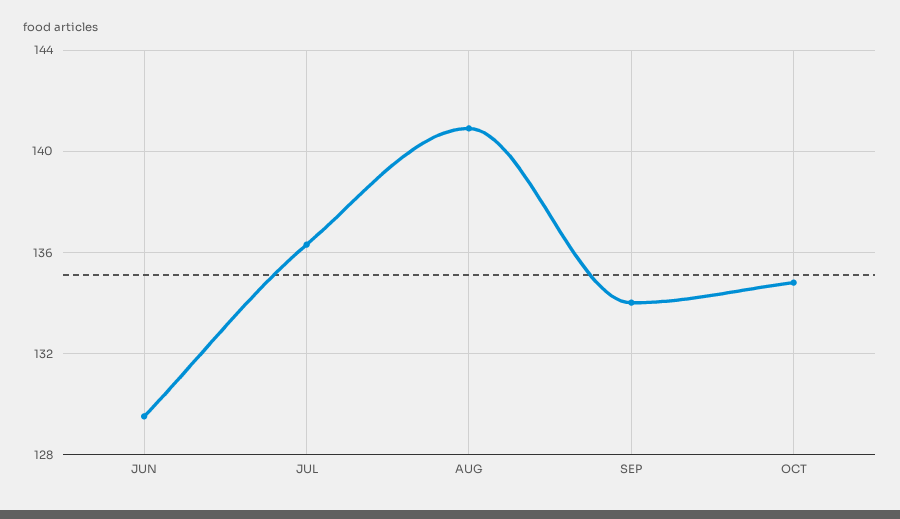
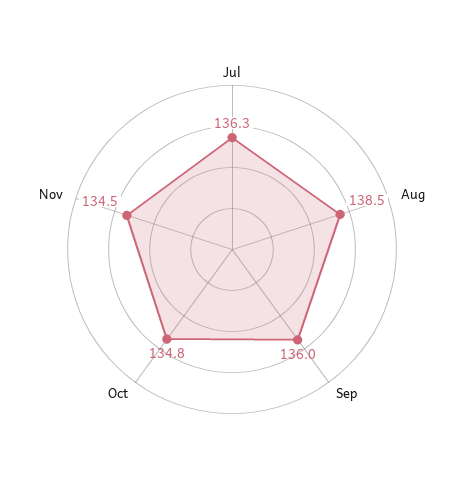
JUN: 129.5 -> none
AUG: 141 -> 138.5
SEP: 134 -> 136
Nov: none -> 134.5

